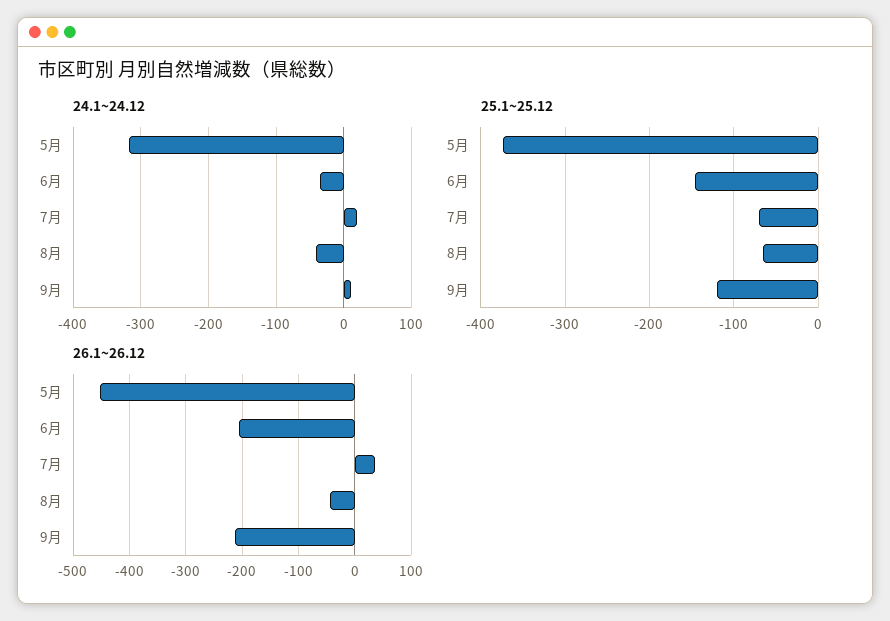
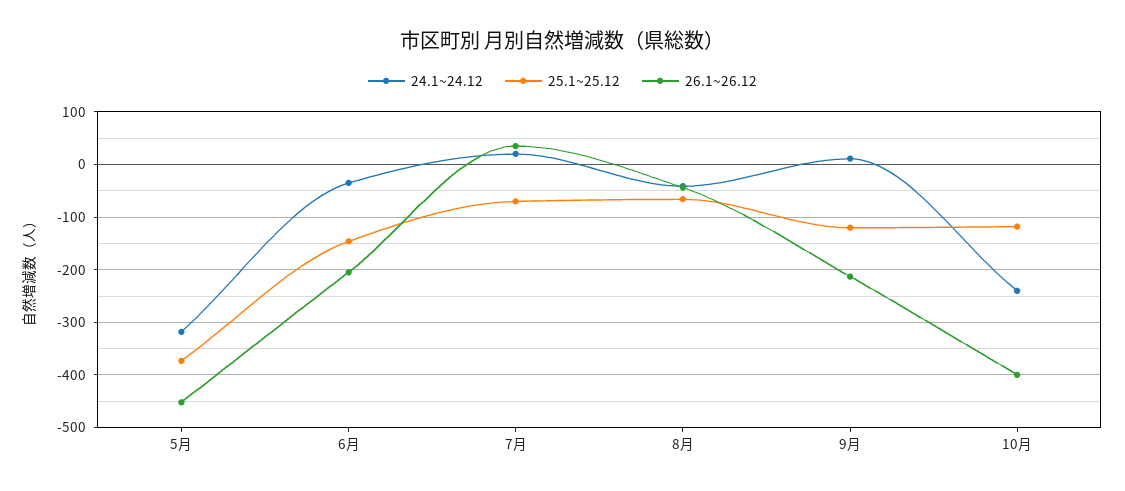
24.1~24.12, 10月: none -> -240
25.1~25.12, 10月: none -> -120
26.1~26.12, 10月: none -> -400

